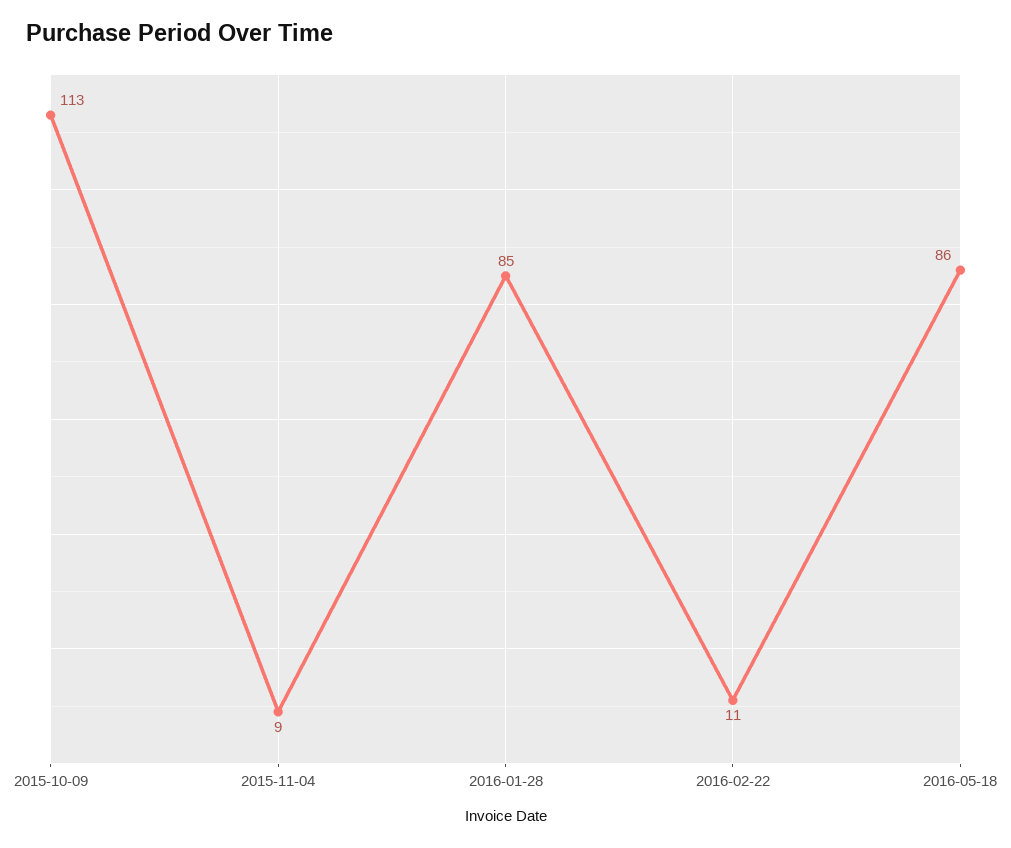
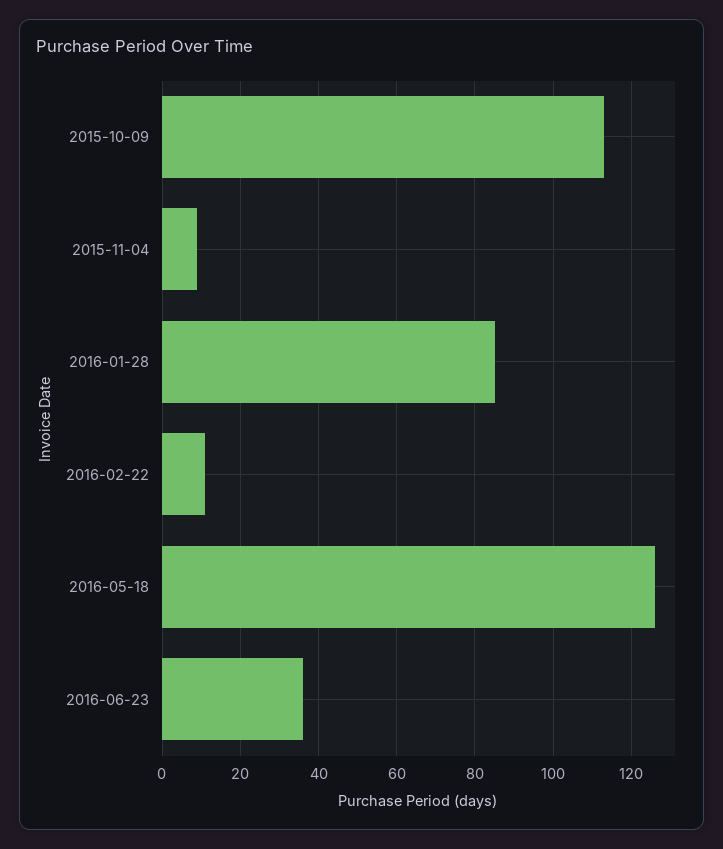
2016-05-18: 86 -> 125
2016-06-23: none -> 35

